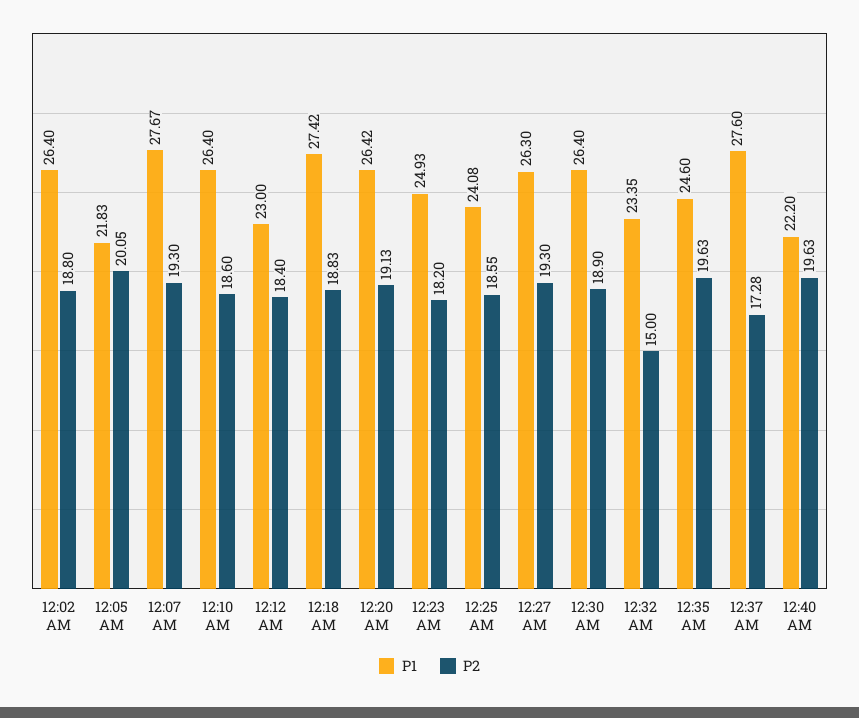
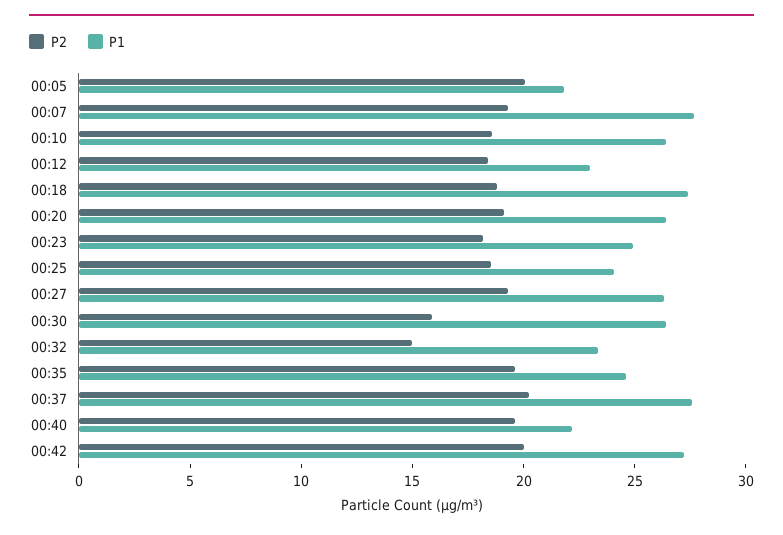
P1, 12:02 AM: 26.4 -> none
P2, 12:02 AM: 18.8 -> none
P2, 12:30 AM: 18.9 -> 16
P2, 12:37 AM: 17.28 -> 20
P2, 00:42: none -> 20
P1, 00:42: none -> 27

